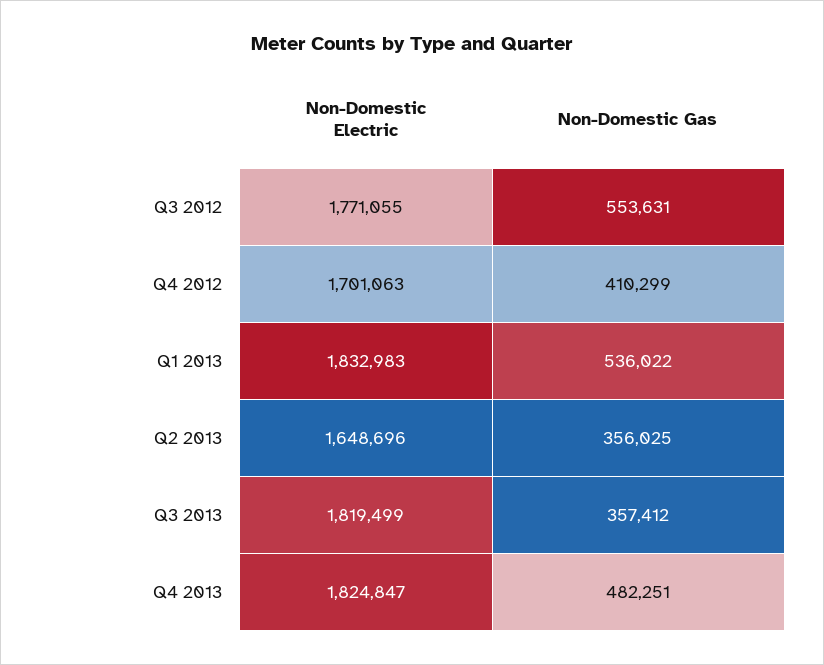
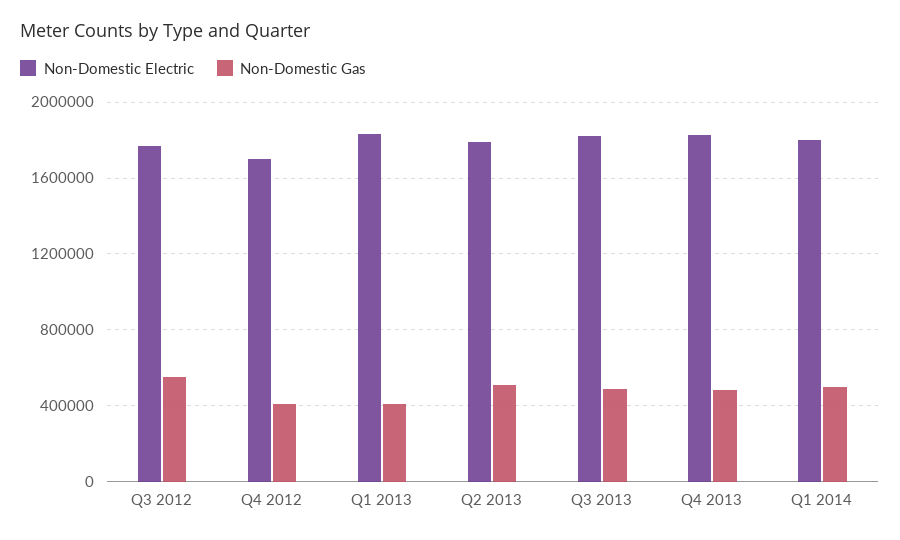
Non-Domestic Gas, Q1 2013: 536022 -> 400000
Non-Domestic Electric, Q2 2013: 1648696 -> 1800000
Non-Domestic Gas, Q2 2013: 356025 -> 500000
Non-Domestic Gas, Q3 2013: 357412 -> 500000
Non-Domestic Electric, Q1 2014: none -> 1800000
Non-Domestic Gas, Q1 2014: none -> 500000

